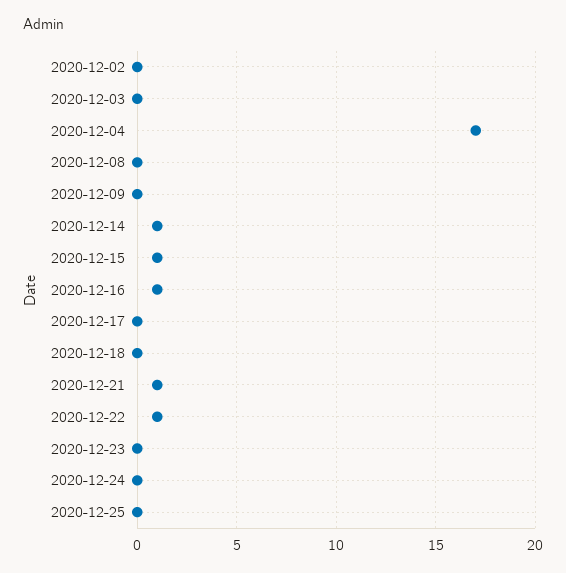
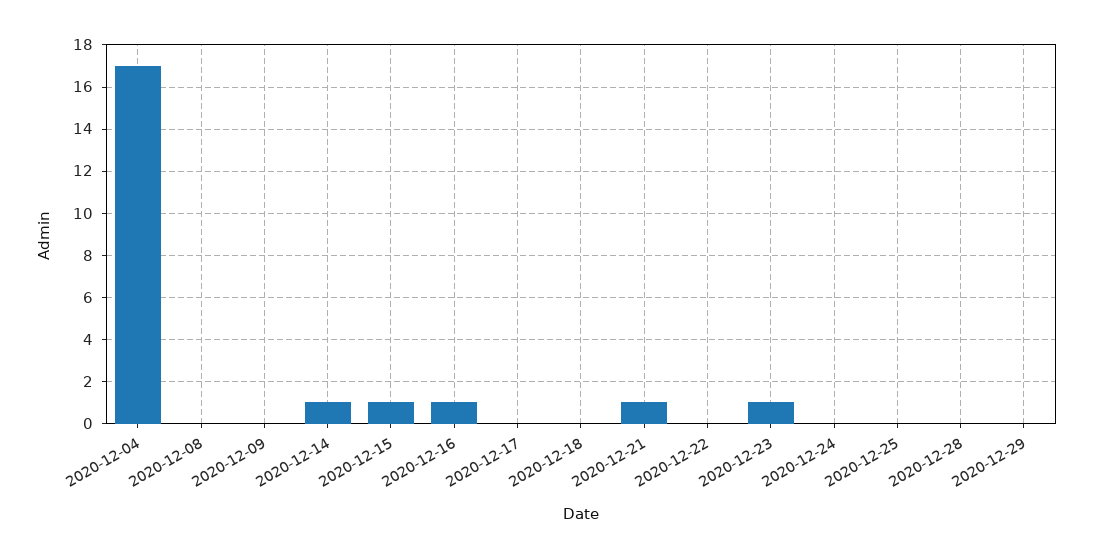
2020-12-02: 0 -> none
2020-12-03: 0 -> none
2020-12-22: 1 -> 0
2020-12-23: 0 -> 1
2020-12-28: none -> 0
2020-12-29: none -> 0

